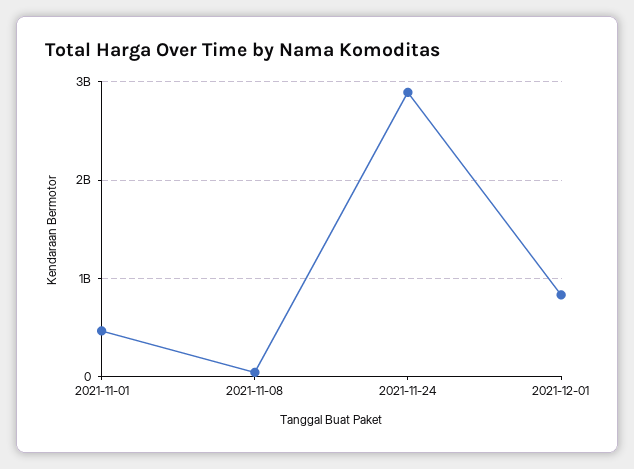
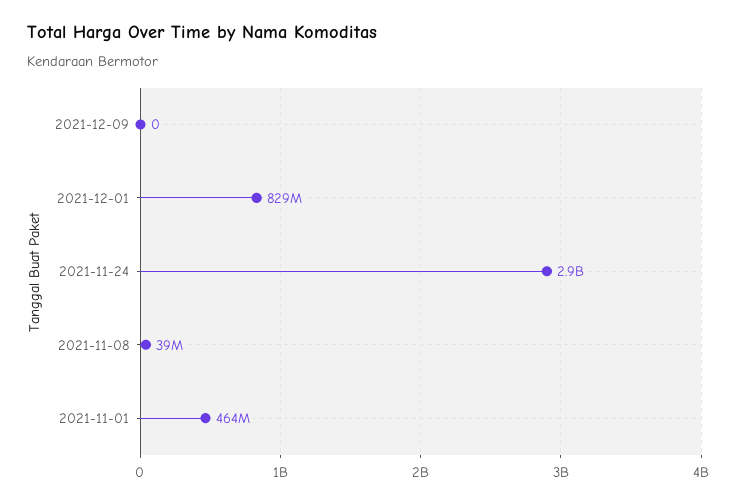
2021-12-09: none -> 0

